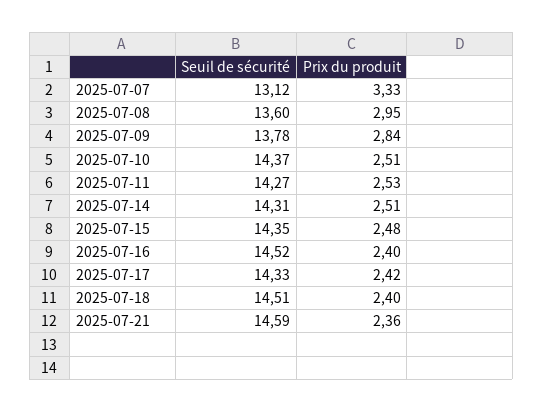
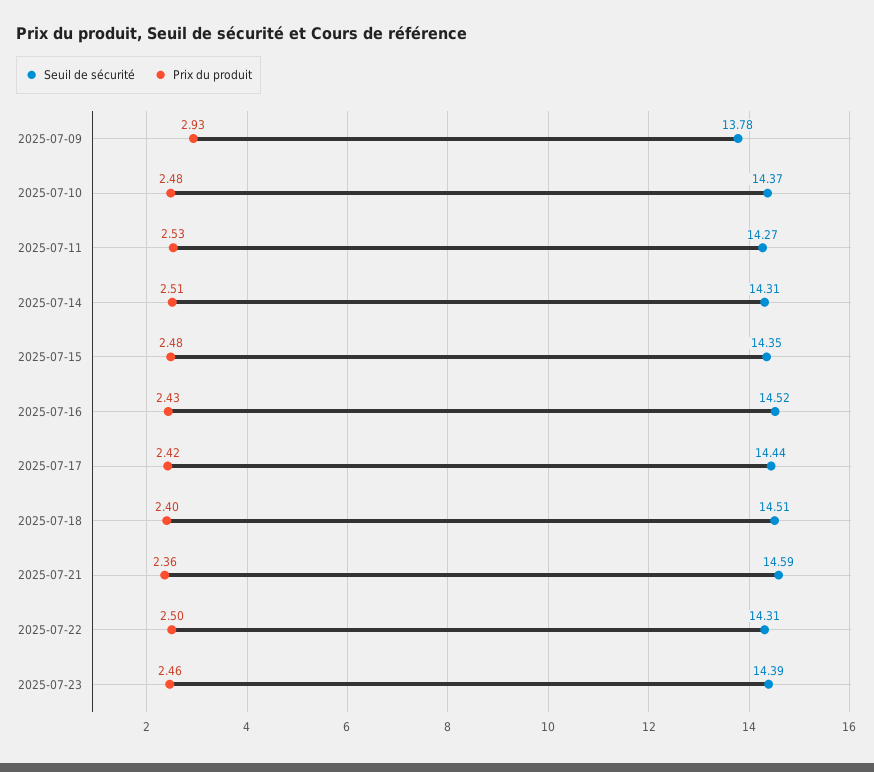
Seuil de sécurité, 2025-07-07: 13.12 -> none
Prix du produit, 2025-07-07: 3.33 -> none
Seuil de sécurité, 2025-07-08: 13.6 -> none
Prix du produit, 2025-07-08: 2.95 -> none
Prix du produit, 2025-07-09: 2.84 -> 2.93
Prix du produit, 2025-07-10: 2.51 -> 2.48
Prix du produit, 2025-07-16: 2.4 -> 2.43
Seuil de sécurité, 2025-07-17: 14.33 -> 14.44
Seuil de sécurité, 2025-07-22: none -> 14.31
Prix du produit, 2025-07-22: none -> 2.5
Seuil de sécurité, 2025-07-23: none -> 14.39
Prix du produit, 2025-07-23: none -> 2.46

